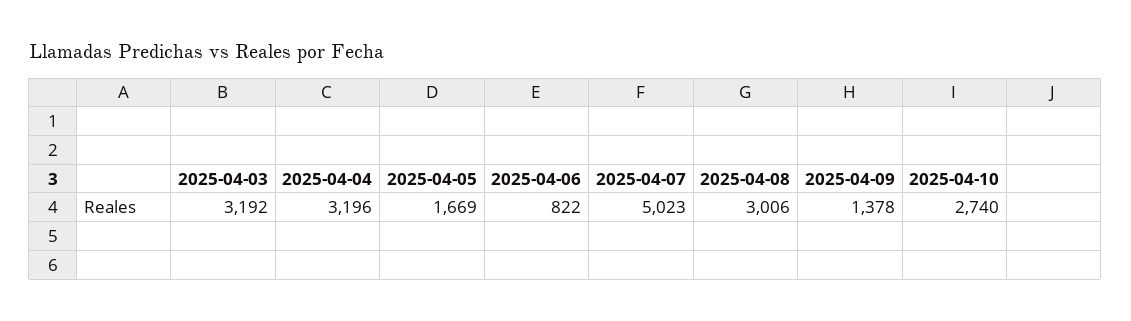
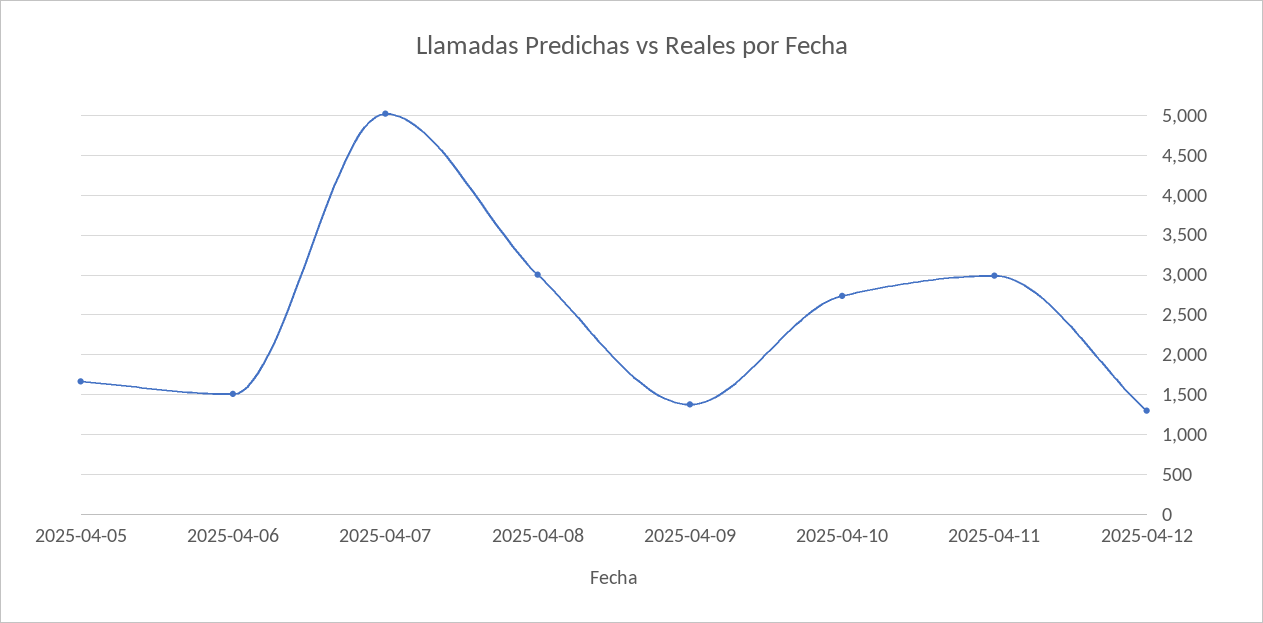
2025-04-03: 3192 -> none
2025-04-04: 3196 -> none
2025-04-06: 822 -> 1500
2025-04-11: none -> 3000
2025-04-12: none -> 1300

